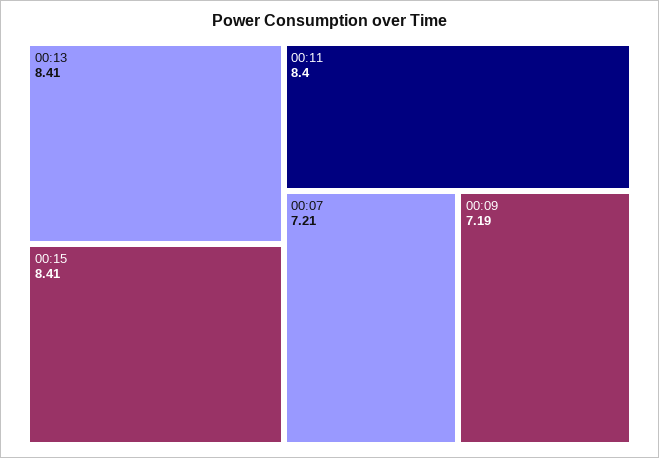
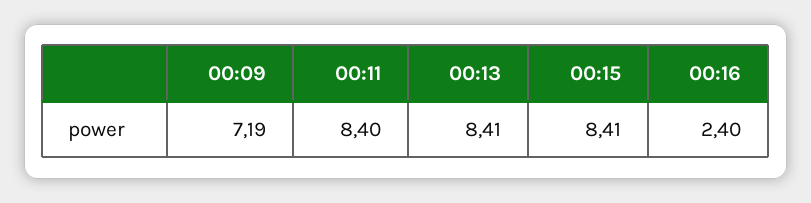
00:07: 7.21 -> none
00:16: none -> 2.4

